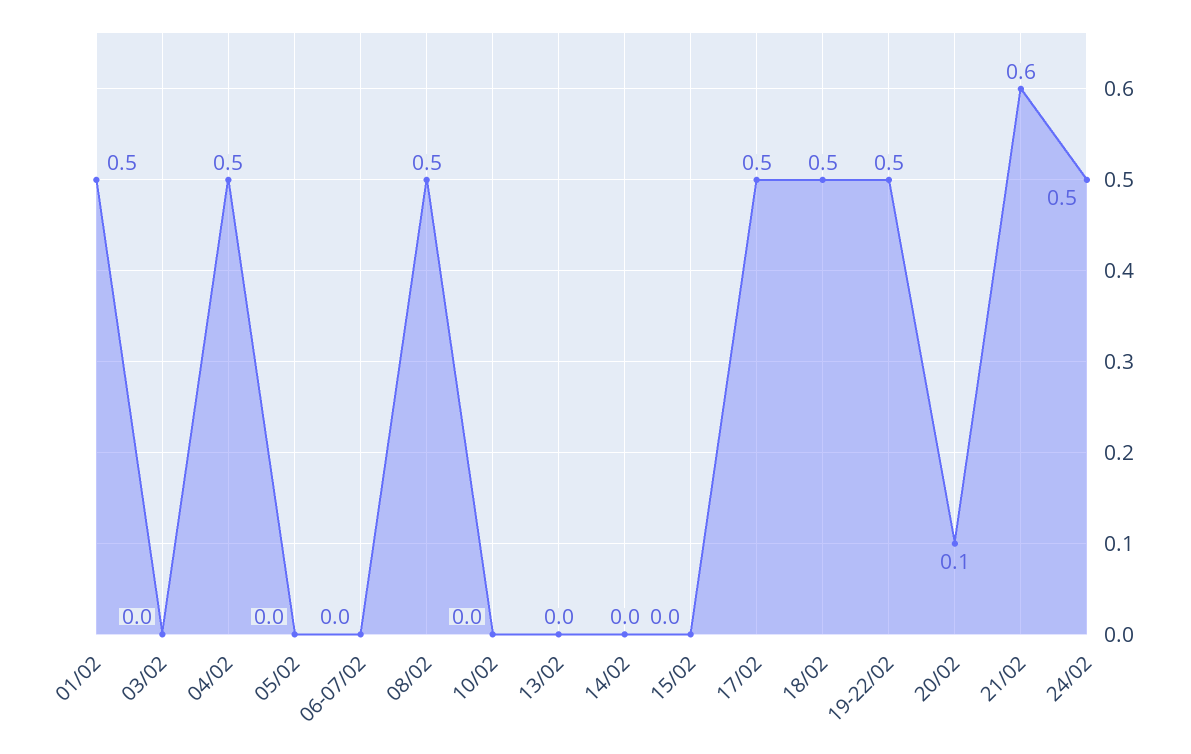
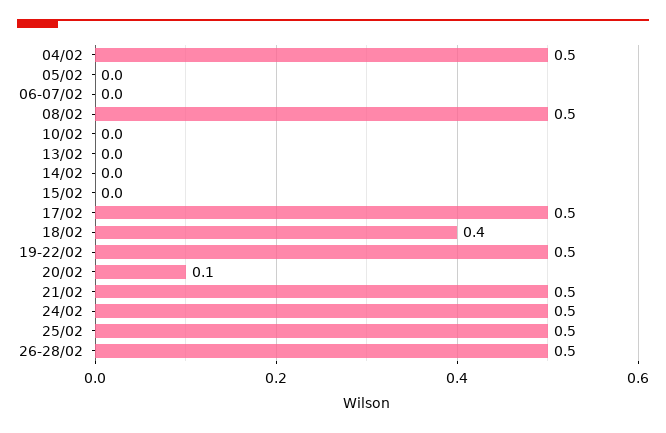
01/02: 0.5 -> none
03/02: 0 -> none
18/02: 0.5 -> 0.4
21/02: 0.6 -> 0.5
25/02: none -> 0.5
26-28/02: none -> 0.5

